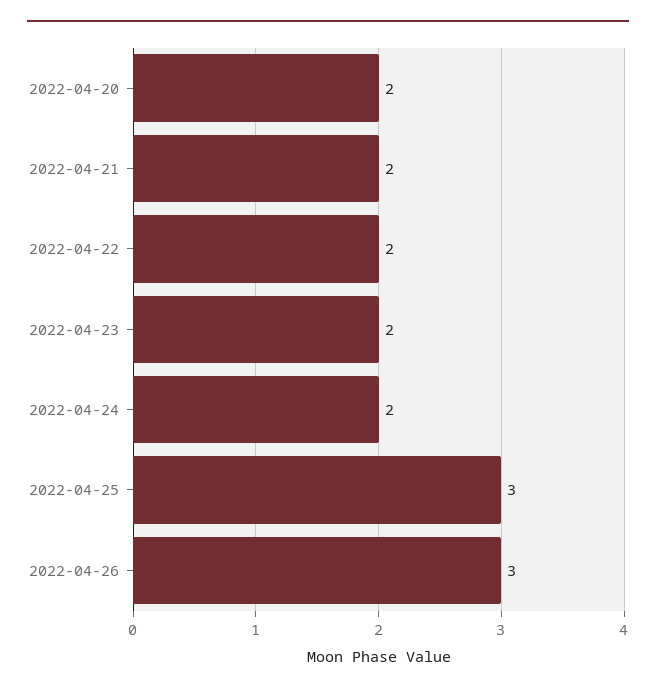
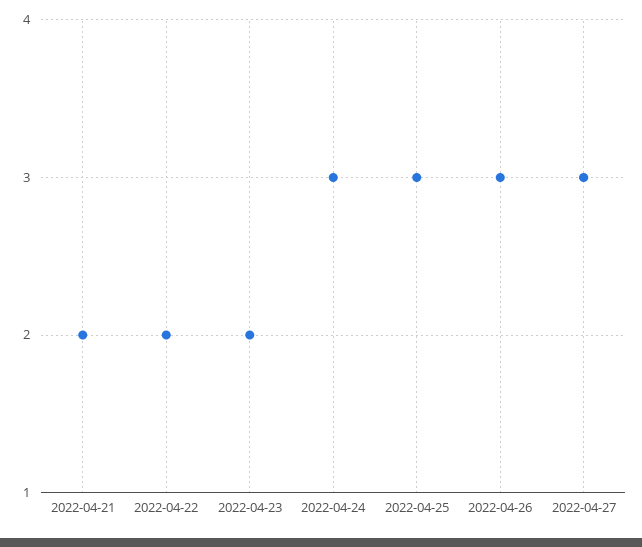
2022-04-20: 2 -> none
2022-04-24: 2 -> 3
2022-04-27: none -> 3

